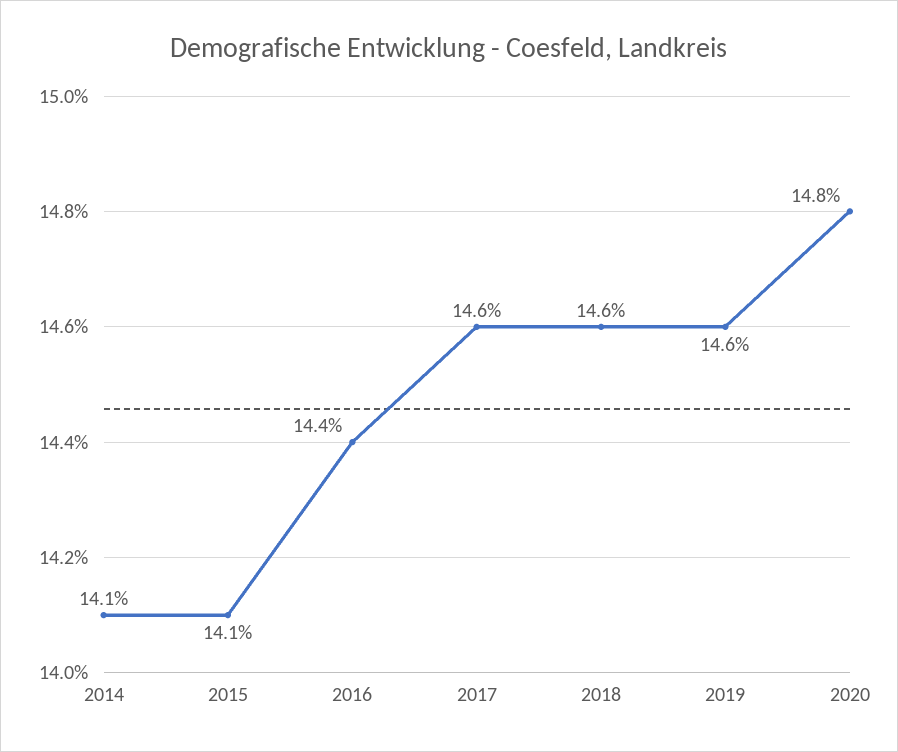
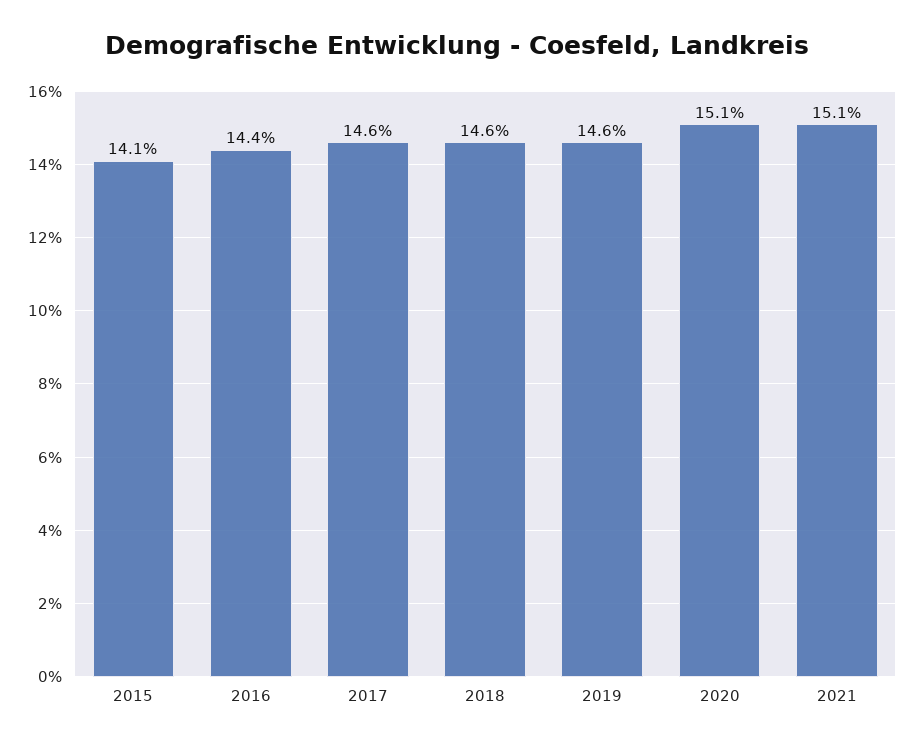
2014: 14.1 -> none
2020: 14.8 -> 15.1
2021: none -> 15.1

